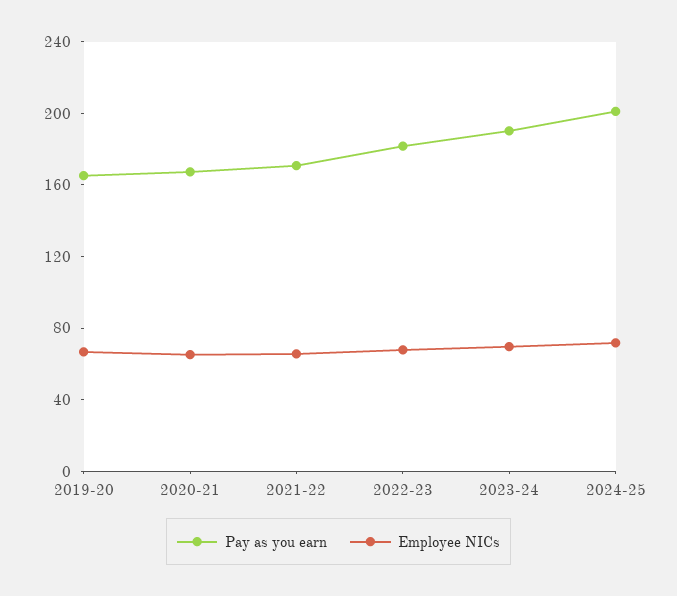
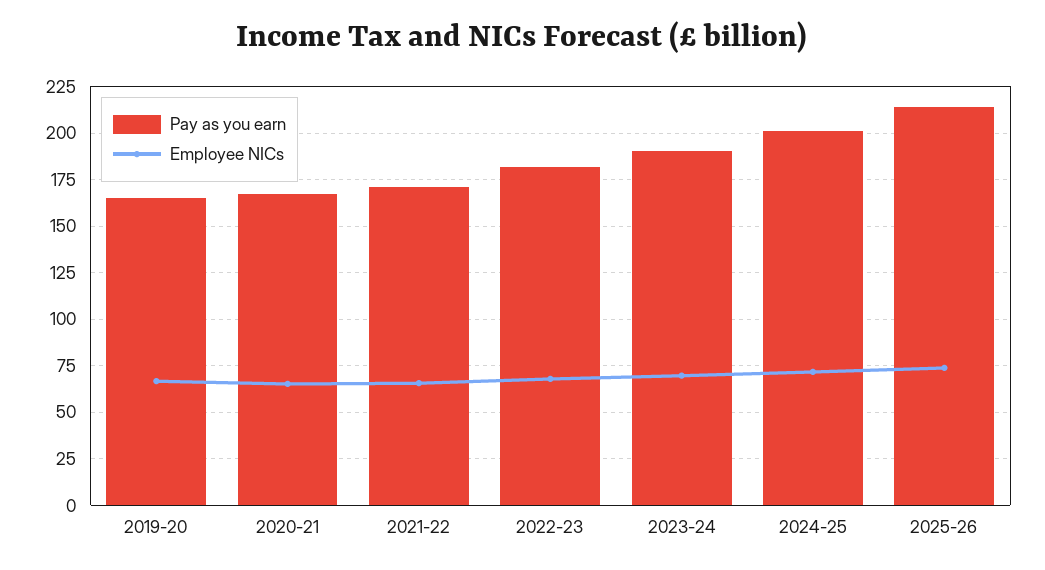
Pay as you earn, 2025-26: none -> 215
Employee NICs, 2025-26: none -> 75

